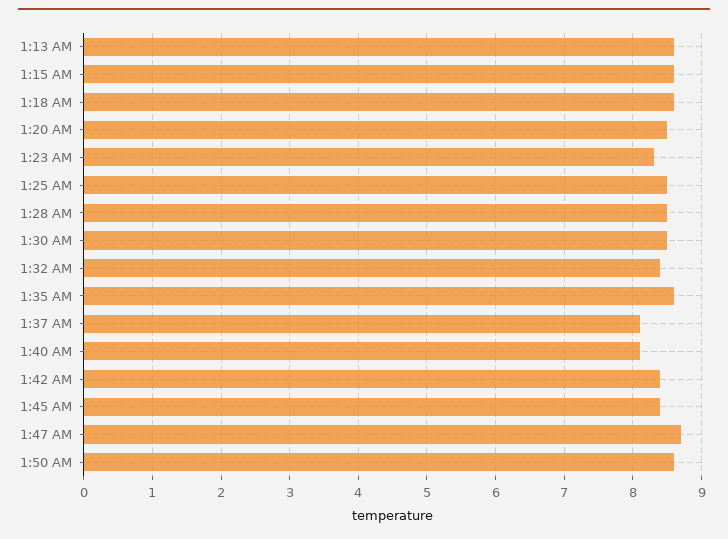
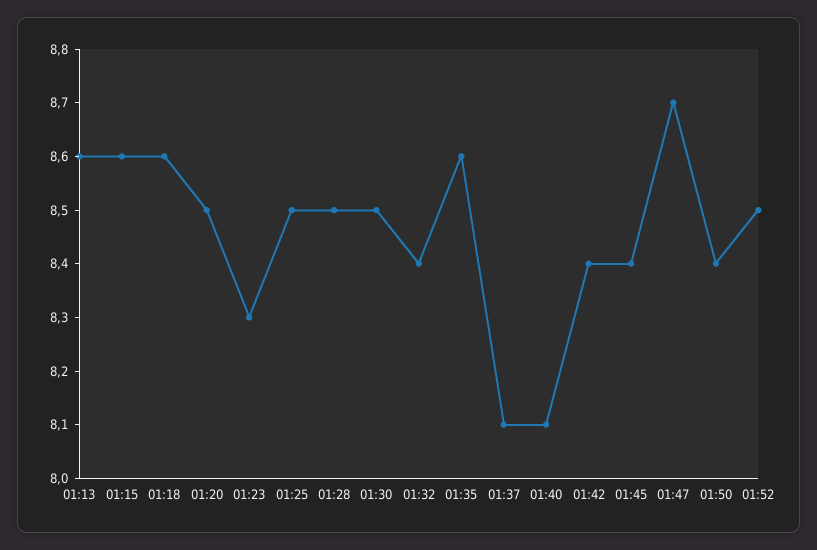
1:50 AM: 8.6 -> 8.4
01:52: none -> 8.5

